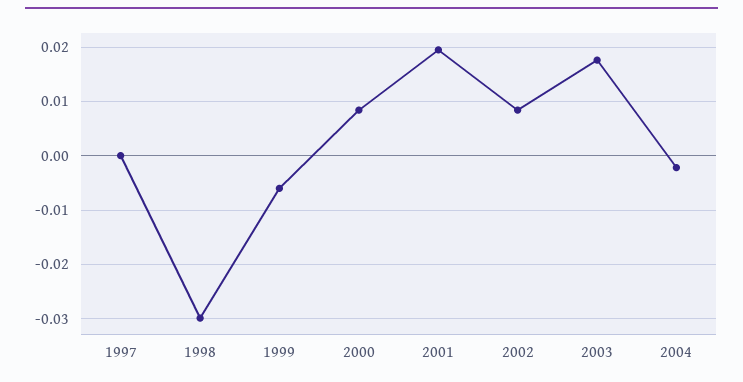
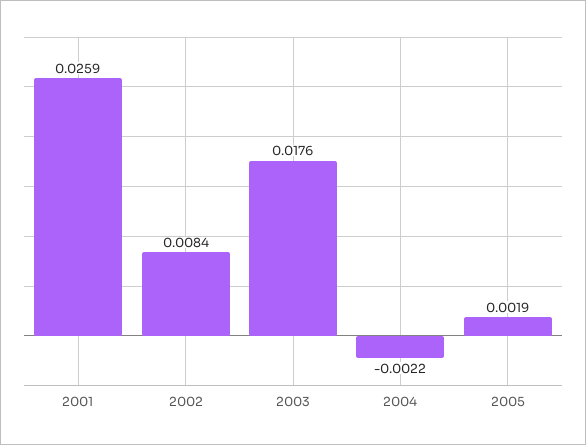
1997: 0 -> none
1998: -0.03 -> none
1999: -0.006 -> none
2000: 0.008 -> none
2001: 0.02 -> 0.0259
2005: none -> 0.0019

